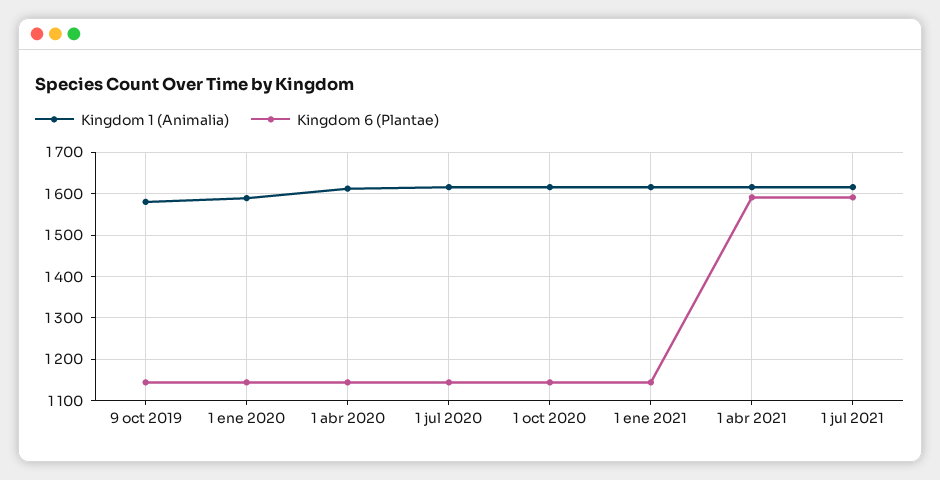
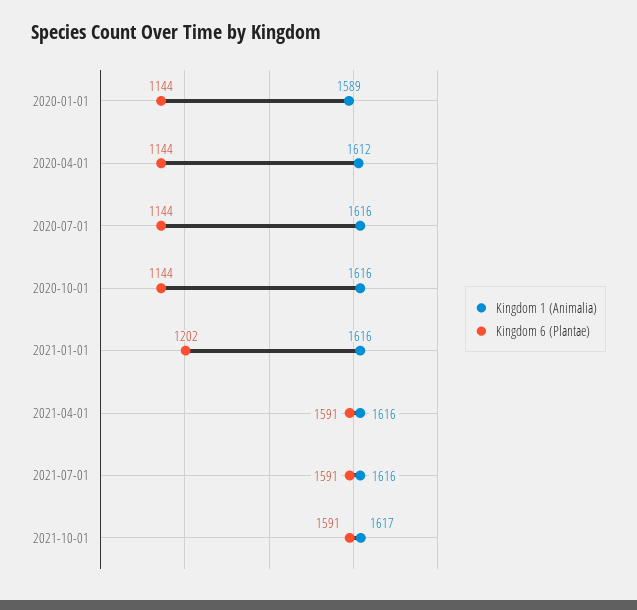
Kingdom 1 (Animalia), 9 oct 2019: 1580 -> none
Kingdom 6 (Plantae), 9 oct 2019: 1140 -> none
Kingdom 6 (Plantae), 1 ene 2021: 1140 -> 1202
Kingdom 1 (Animalia), 2021-10-01: none -> 1617
Kingdom 6 (Plantae), 2021-10-01: none -> 1591

